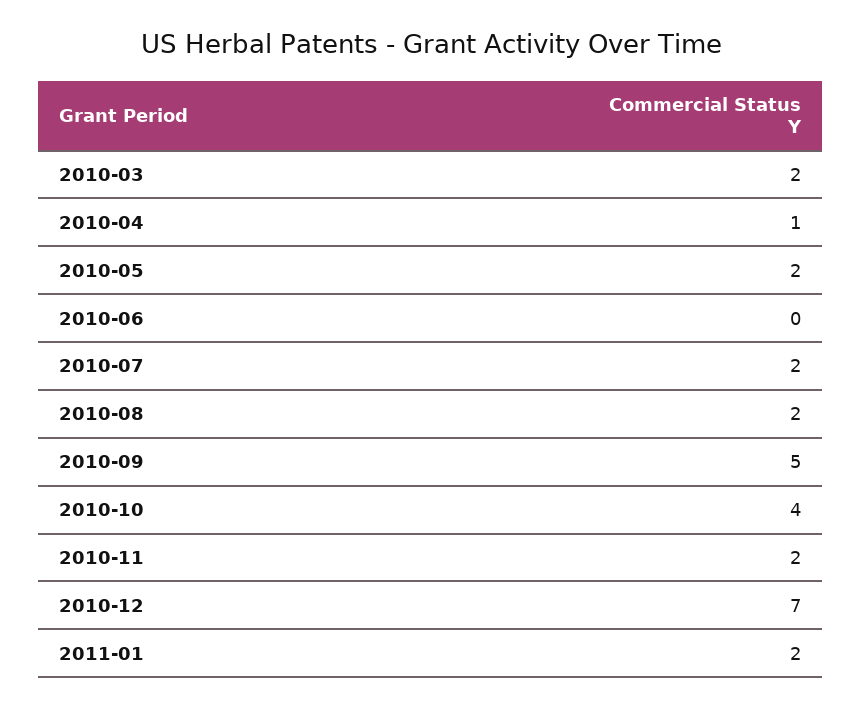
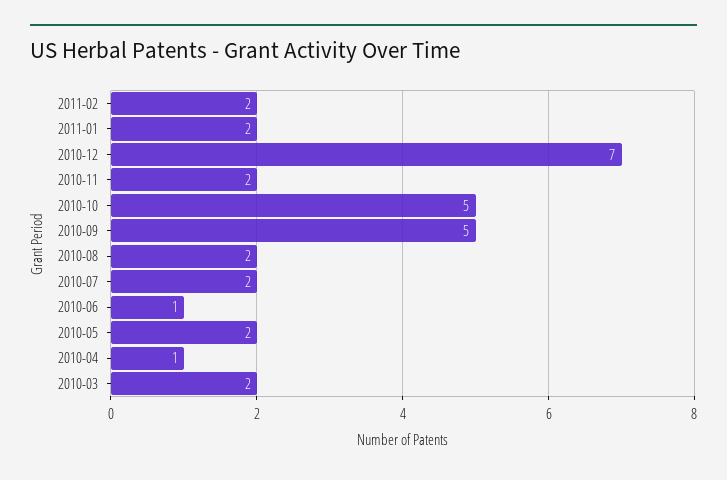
2010-06: 0 -> 1
2010-10: 4 -> 5
2011-02: none -> 2

